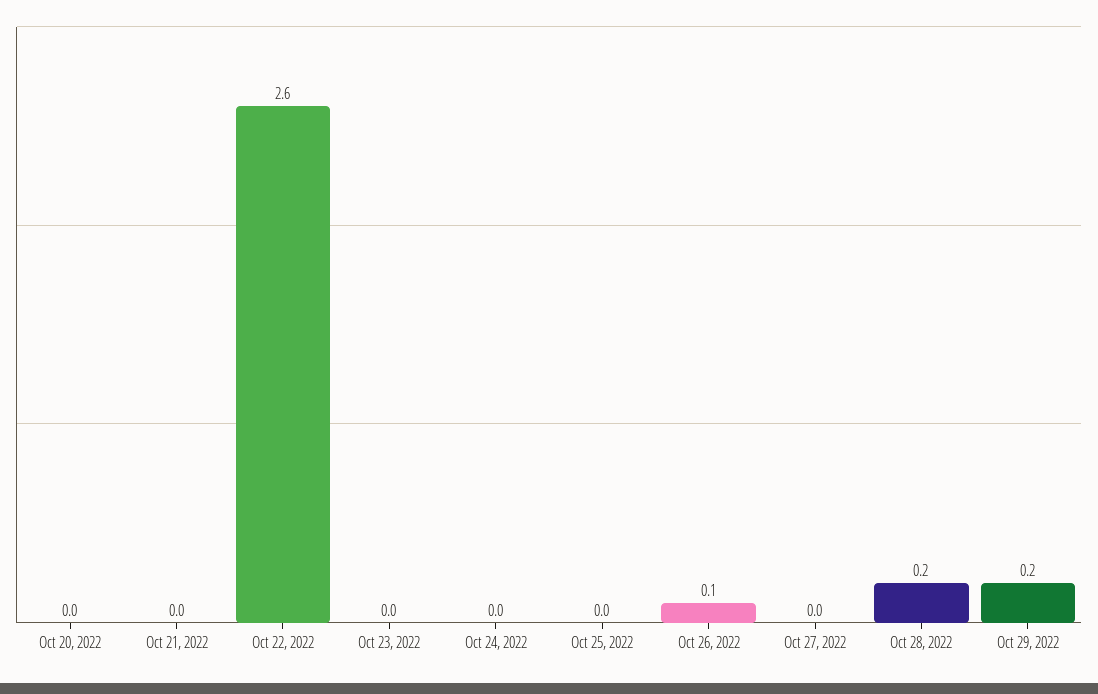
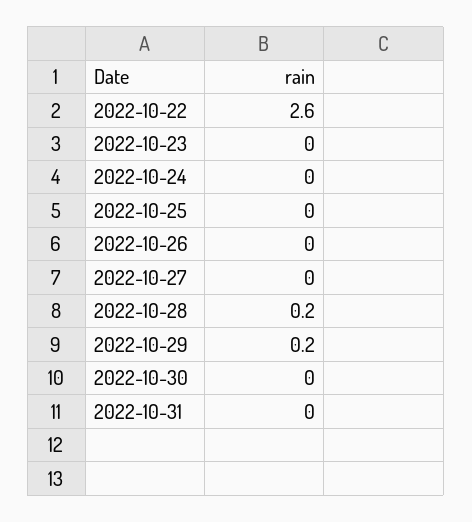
Oct 20, 2022: 0 -> none
Oct 21, 2022: 0 -> none
Oct 26, 2022: 0.1 -> 0
2022-10-30: none -> 0
2022-10-31: none -> 0

